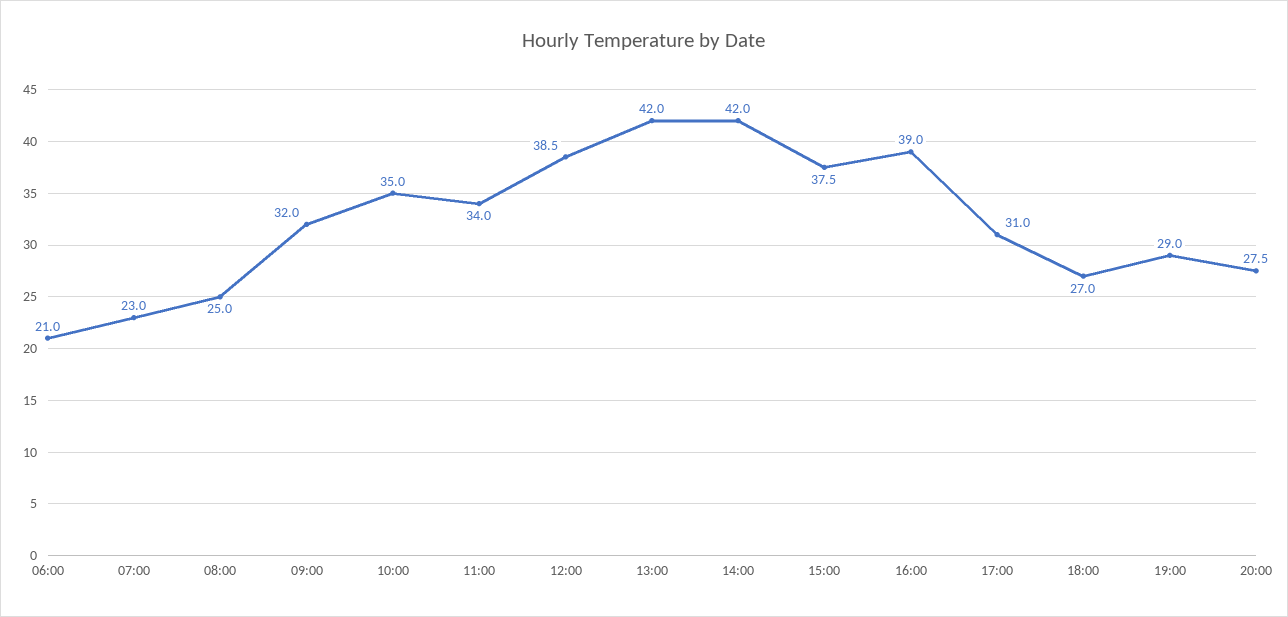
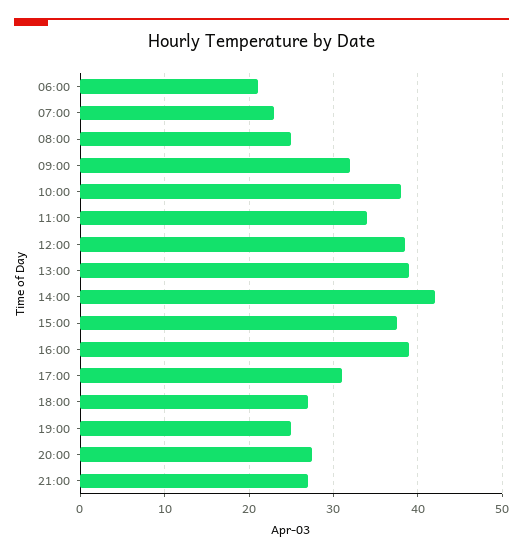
10:00: 35 -> 38
13:00: 42 -> 39
19:00: 29 -> 25
21:00: none -> 27

